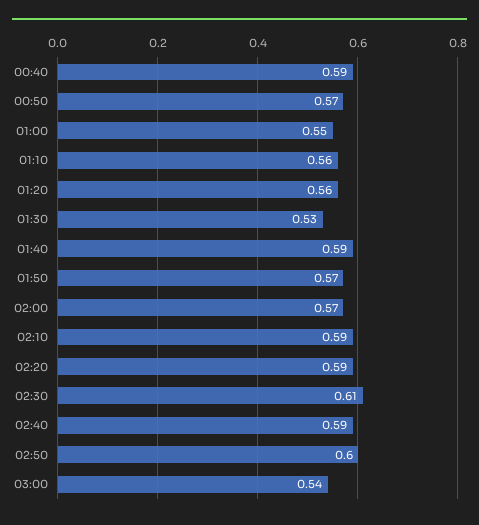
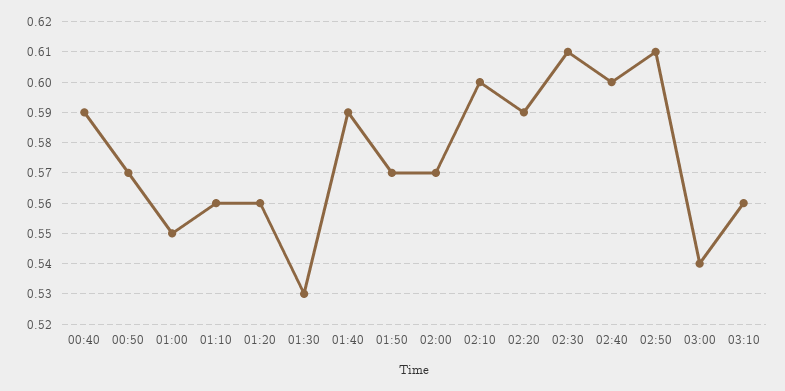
02:10: 0.59 -> 0.6
02:40: 0.59 -> 0.6
02:50: 0.6 -> 0.61
03:10: none -> 0.56

